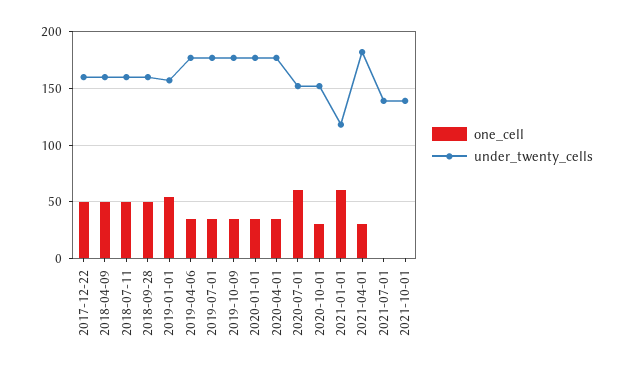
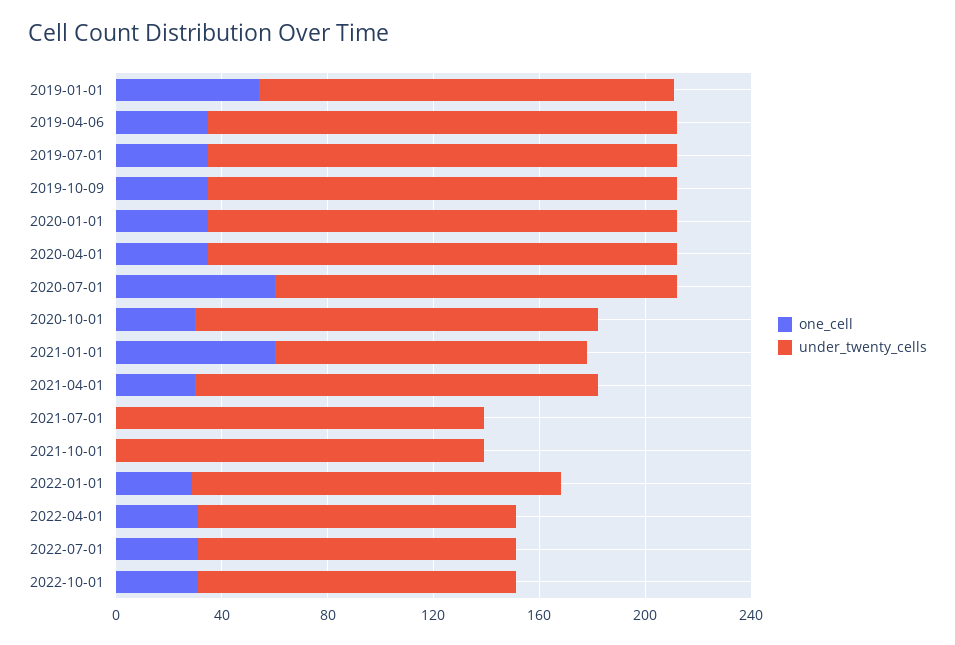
one_cell, 2017-12-22: 50 -> none
under_twenty_cells, 2017-12-22: 160 -> none
one_cell, 2018-04-09: 50 -> none
under_twenty_cells, 2018-04-09: 160 -> none
one_cell, 2018-07-11: 50 -> none
under_twenty_cells, 2018-07-11: 160 -> none
one_cell, 2018-09-28: 50 -> none
under_twenty_cells, 2018-09-28: 160 -> none
under_twenty_cells, 2021-04-01: 180 -> 150
one_cell, 2022-01-01: none -> 30
under_twenty_cells, 2022-01-01: none -> 140
one_cell, 2022-04-01: none -> 30
under_twenty_cells, 2022-04-01: none -> 120
one_cell, 2022-07-01: none -> 30
under_twenty_cells, 2022-07-01: none -> 120
one_cell, 2022-10-01: none -> 30
under_twenty_cells, 2022-10-01: none -> 120

